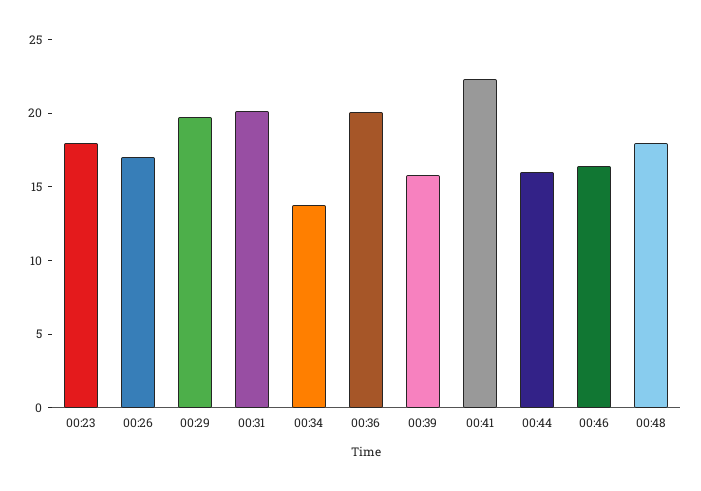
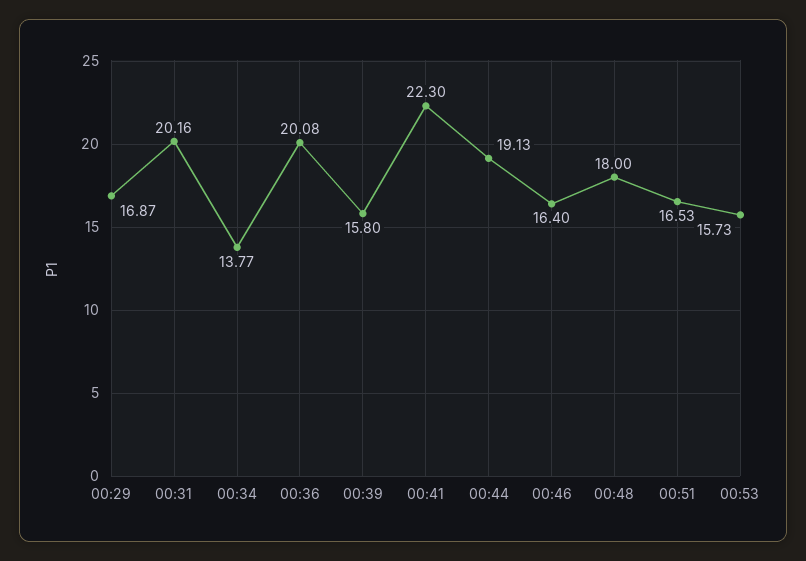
00:23: 18 -> none
00:26: 17 -> none
00:29: 20 -> 16.87
00:44: 16 -> 19.13
00:51: none -> 16.53
00:53: none -> 15.73

